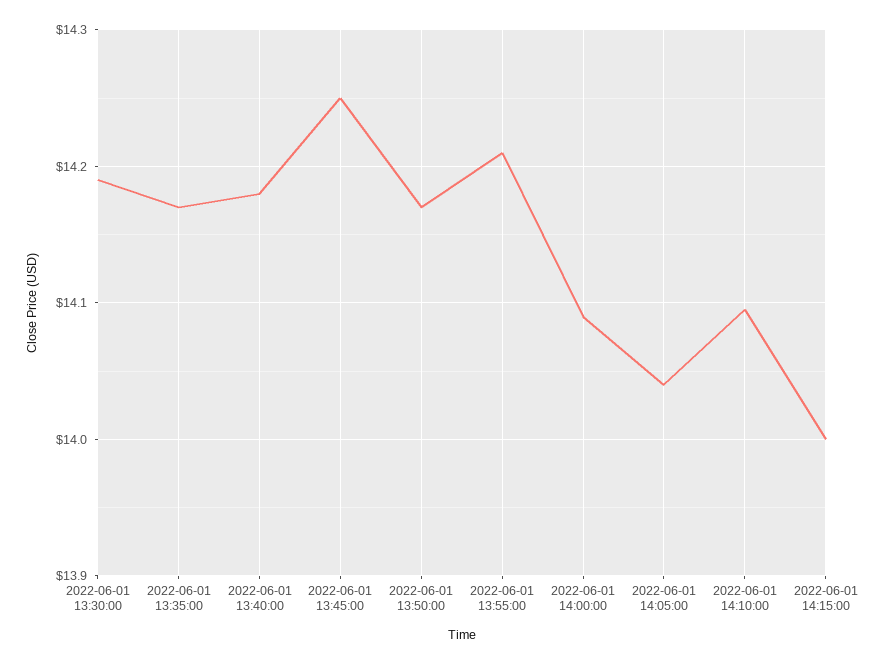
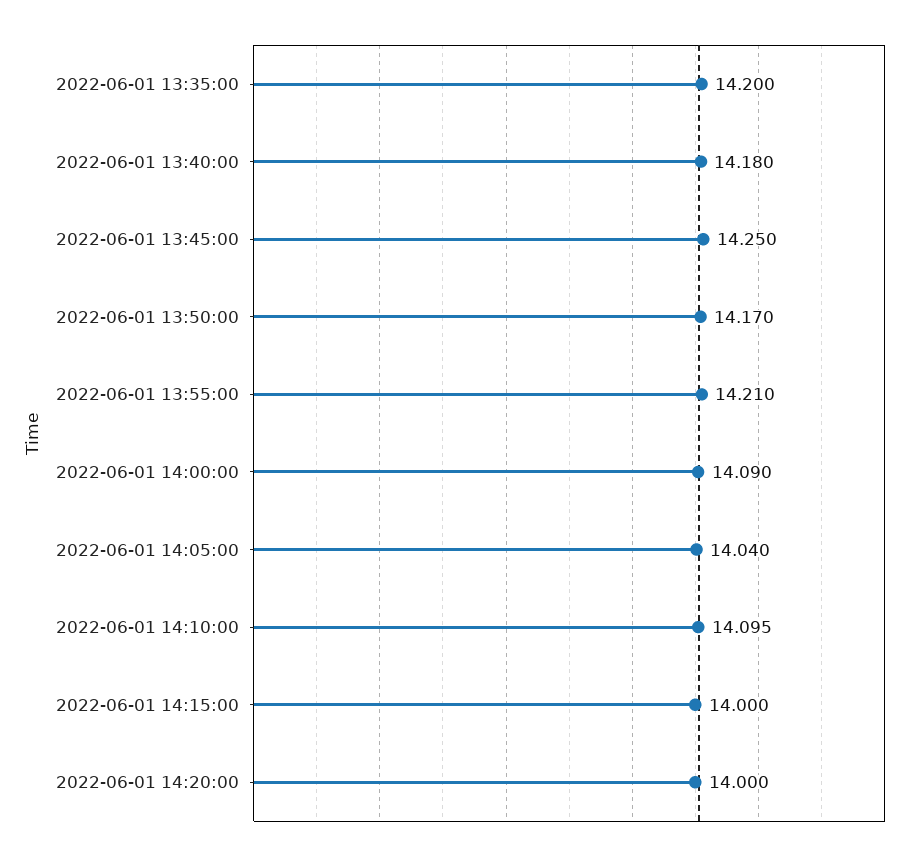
2022-06-01 13:30:00: 14.19 -> none
2022-06-01 13:35:00: 14.17 -> 14.2
2022-06-01 14:20:00: none -> 14

